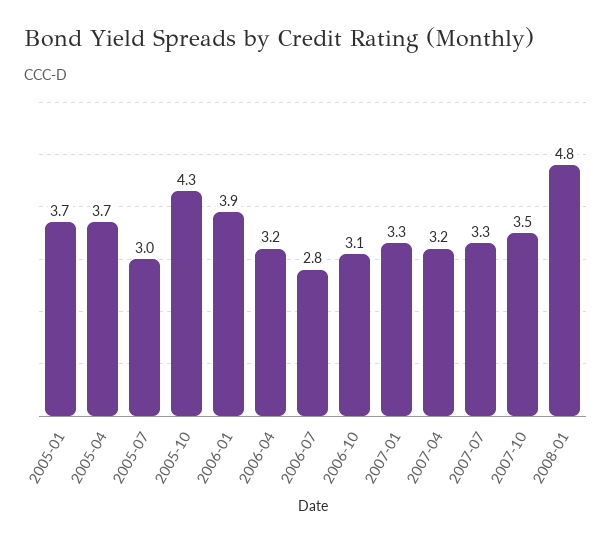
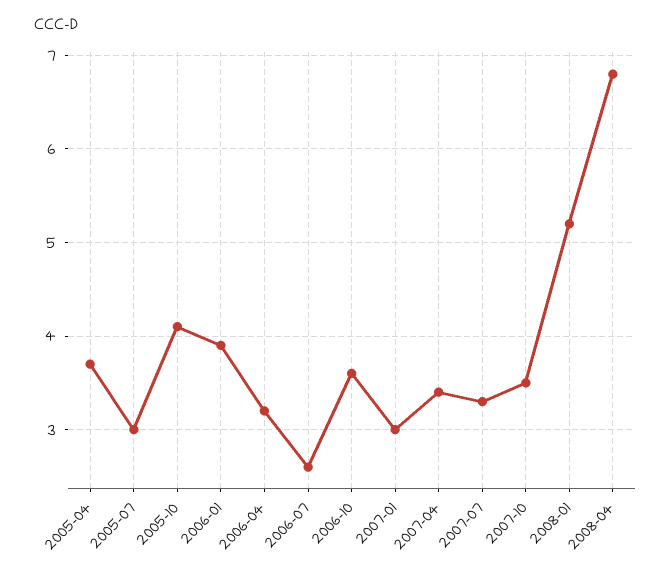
2005-01: 3.7 -> none
2005-10: 4.3 -> 4.1
2006-07: 2.8 -> 2.6
2006-10: 3.1 -> 3.6
2007-01: 3.3 -> 3
2007-04: 3.2 -> 3.4
2008-01: 4.8 -> 5.2
2008-04: none -> 6.8

